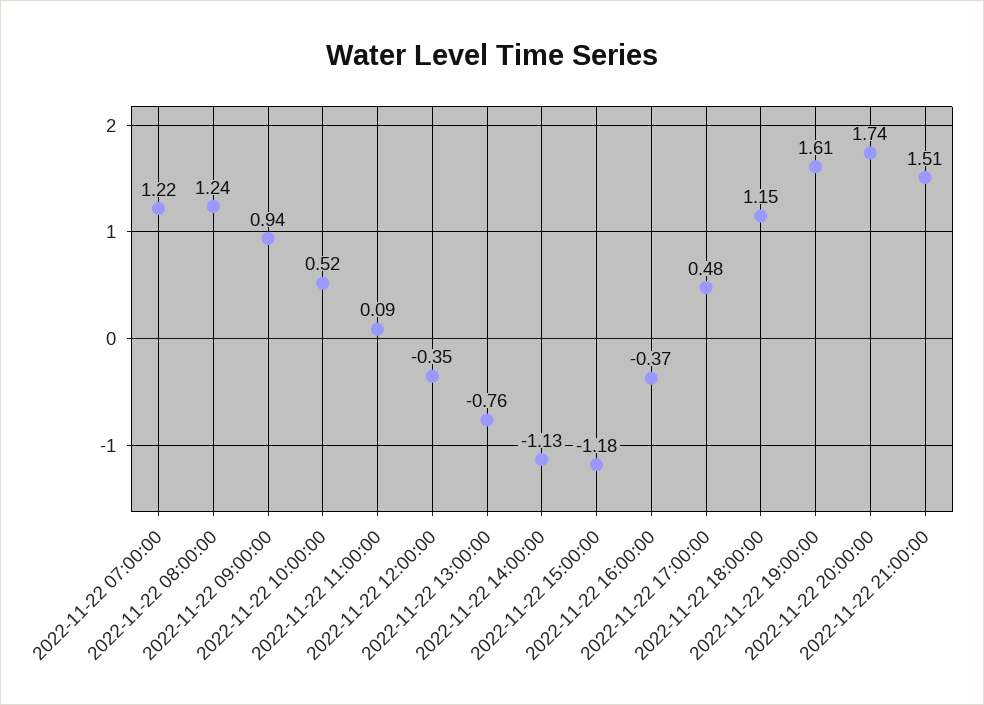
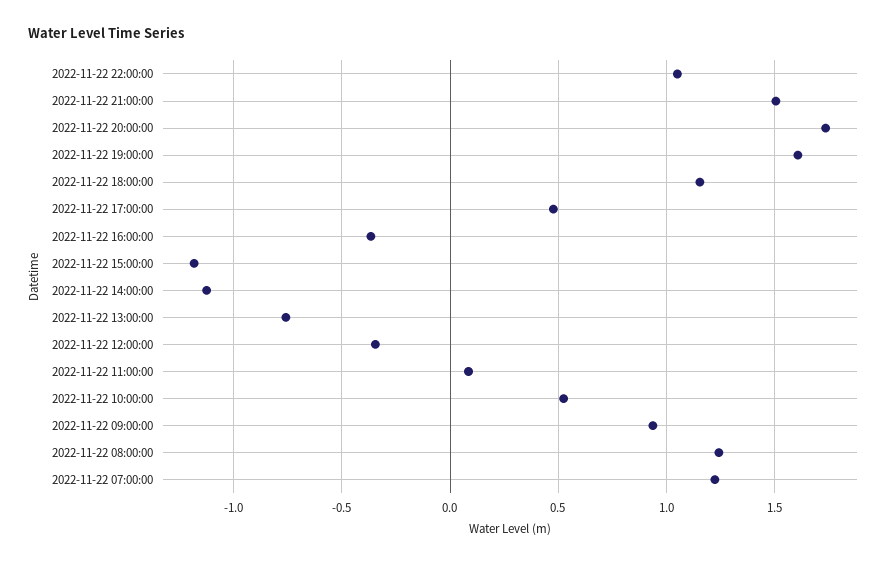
2022-11-22 22:00:00: none -> 1.05

